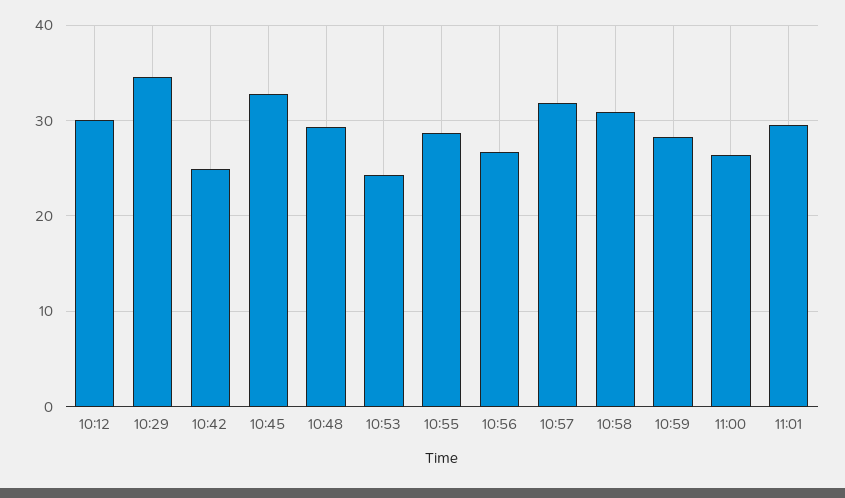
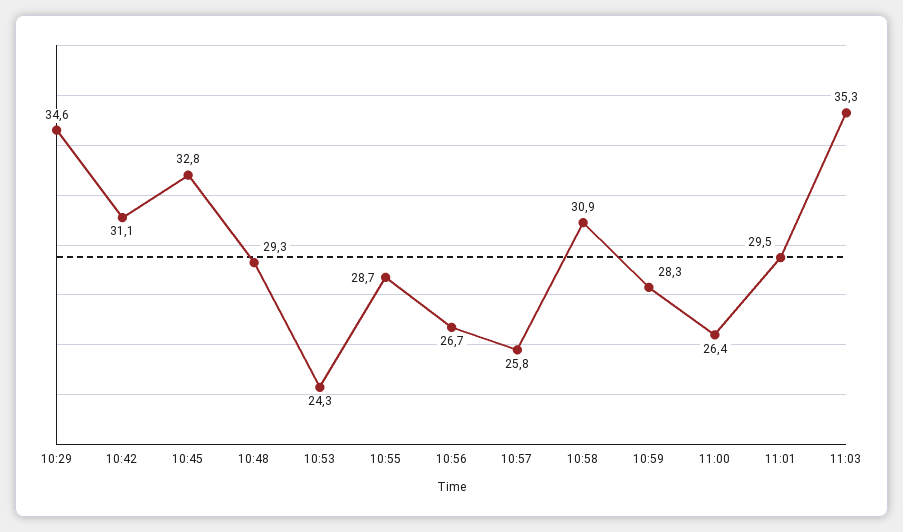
10:12: 30 -> none
10:42: 25 -> 31.1
10:57: 32 -> 25.8
11:03: none -> 35.3

